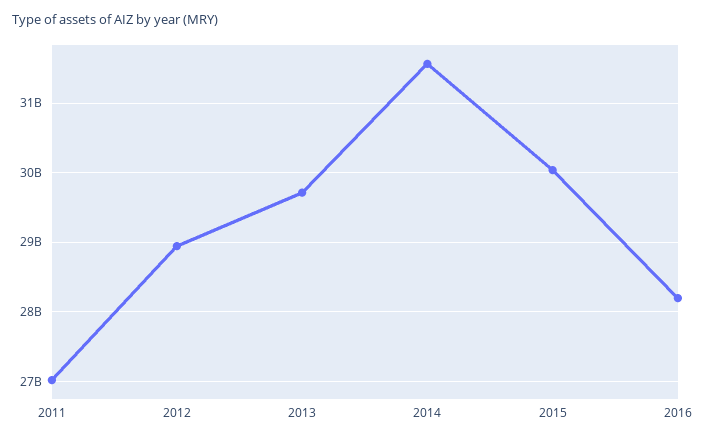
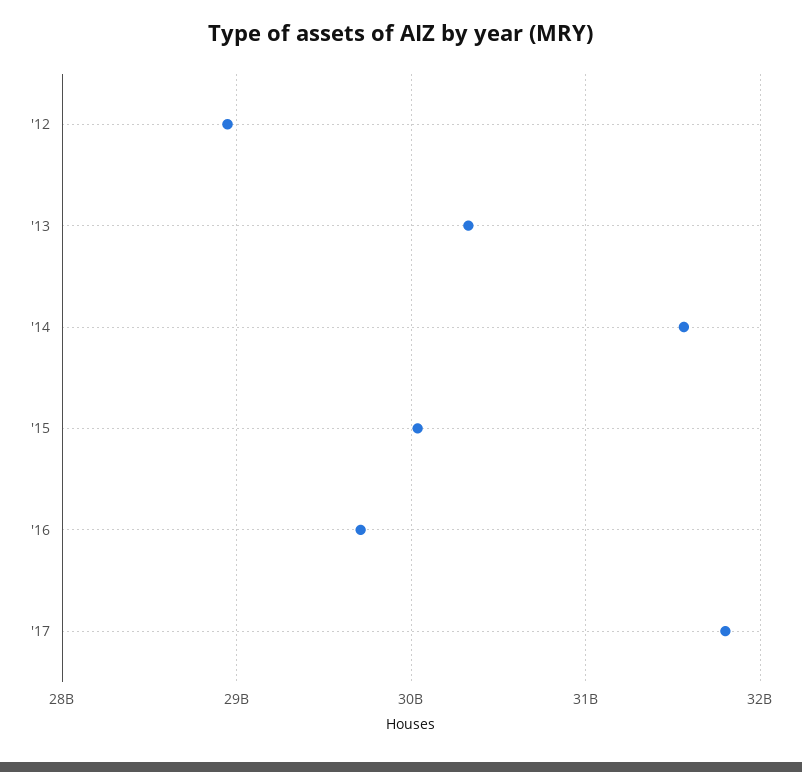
2011: 27000000000 -> none
2013: 29700000000 -> 30300000000
2016: 28200000000 -> 29700000000
'17: none -> 31800000000

